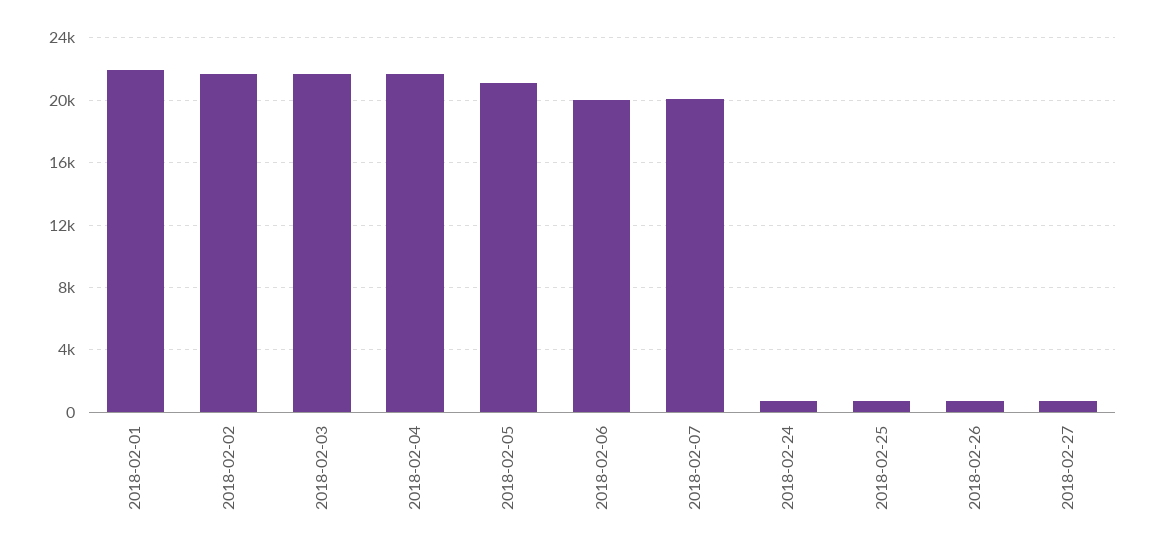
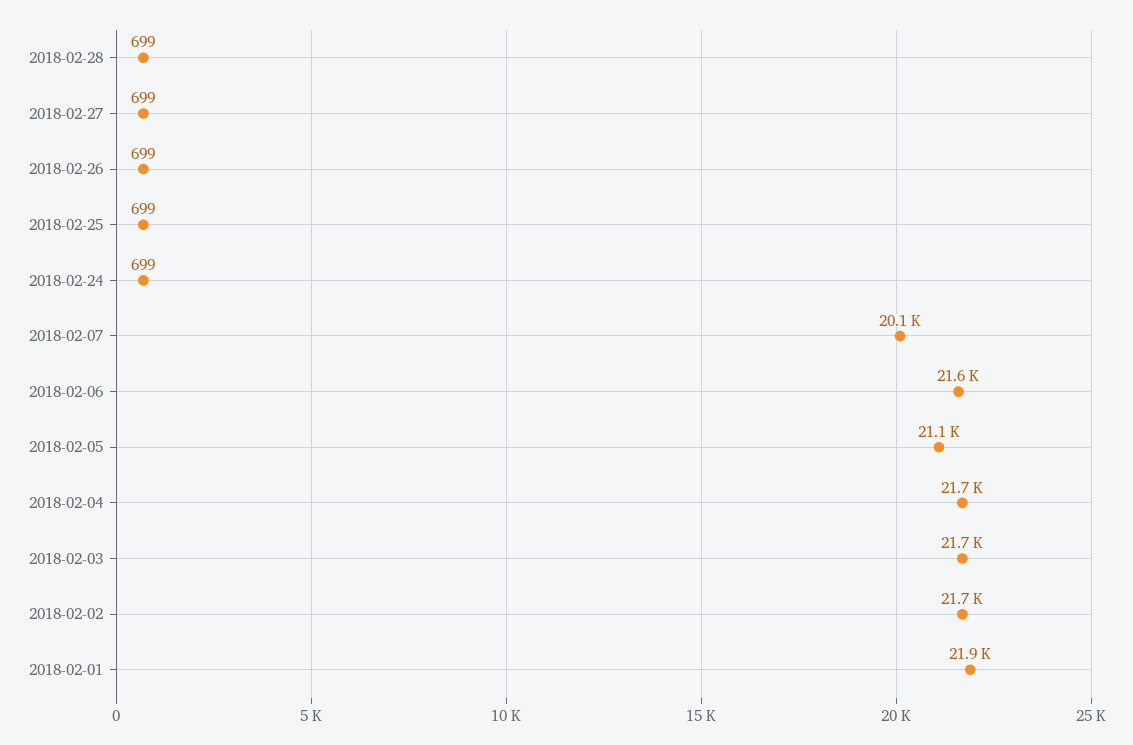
2018-02-06: 20000 -> 21600
2018-02-28: none -> 699

